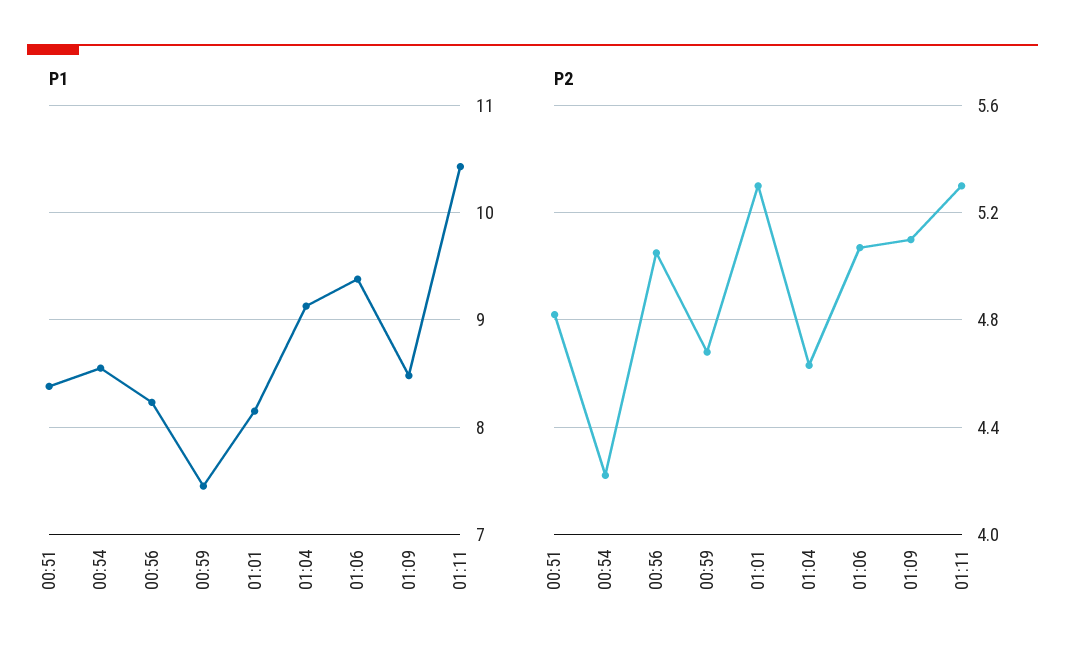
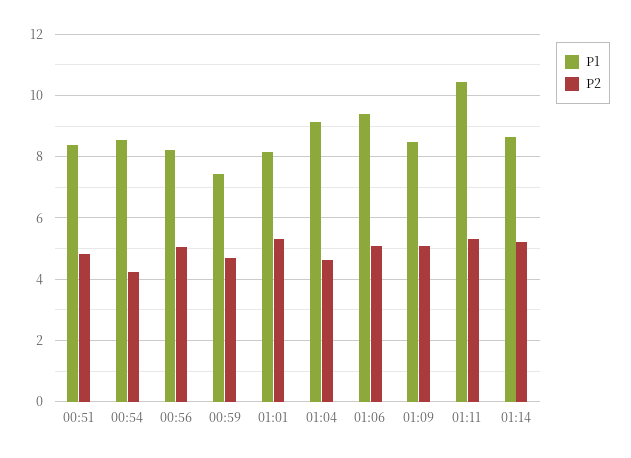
P1, 01:14: none -> 8.6
P2, 01:14: none -> 5.2

